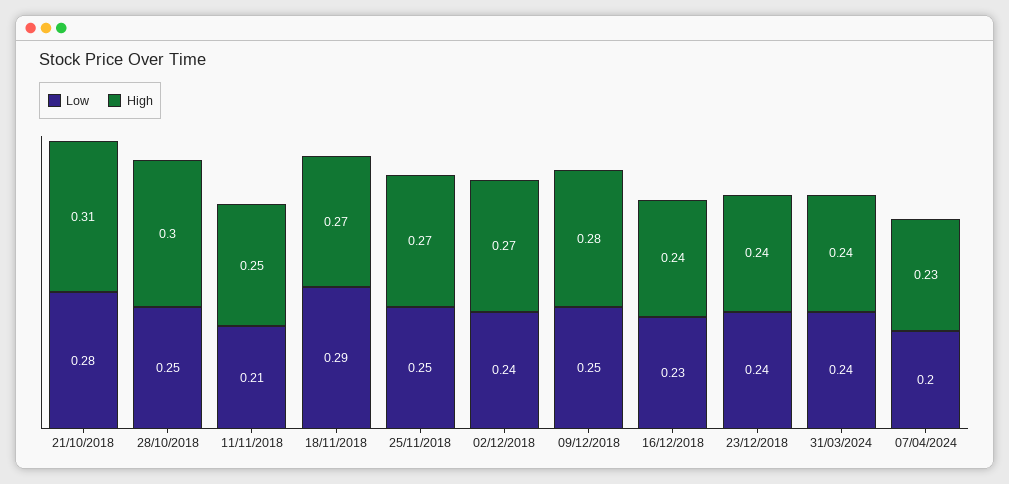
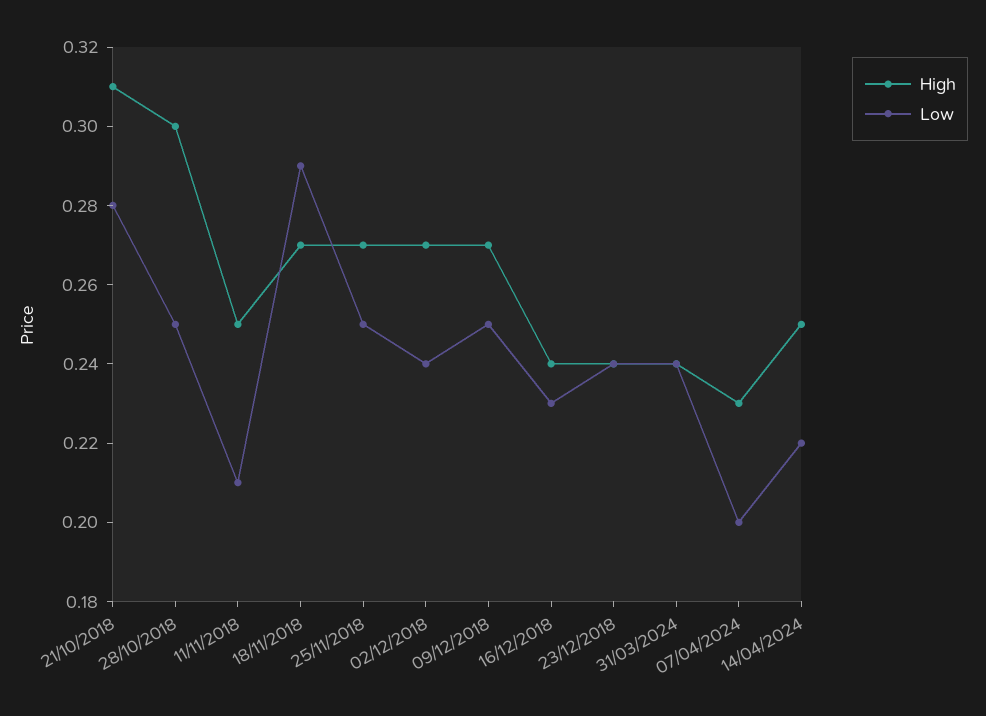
High, 09/12/2018: 0.28 -> 0.27
High, 14/04/2024: none -> 0.25
Low, 14/04/2024: none -> 0.22

